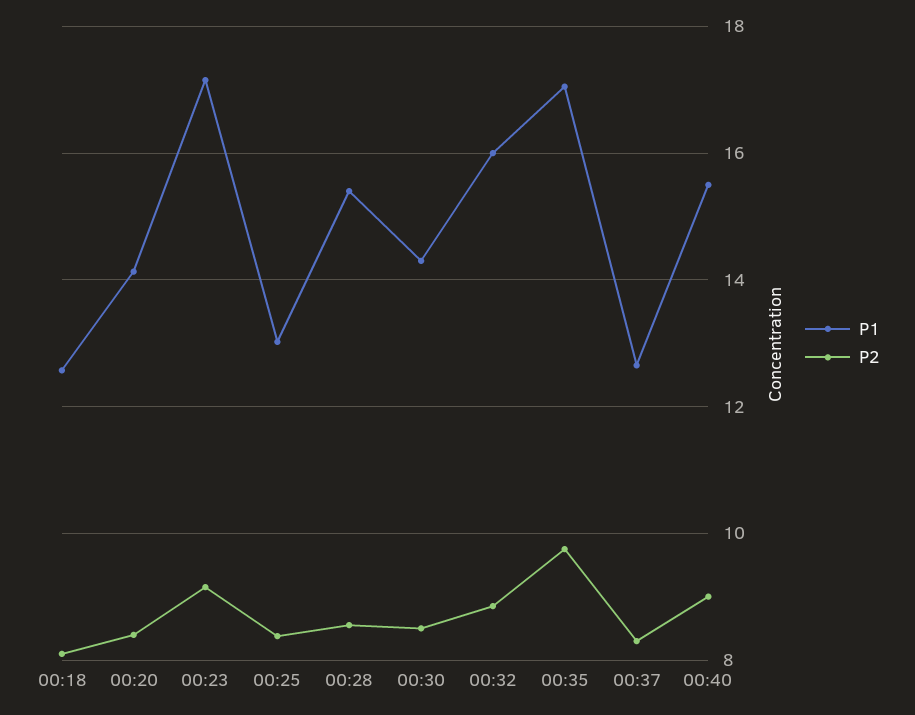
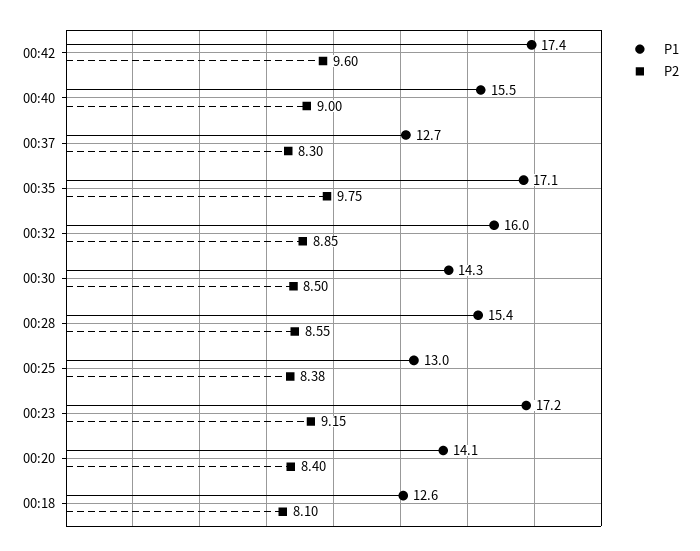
P1, 00:42: none -> 17.4
P2, 00:42: none -> 9.6

